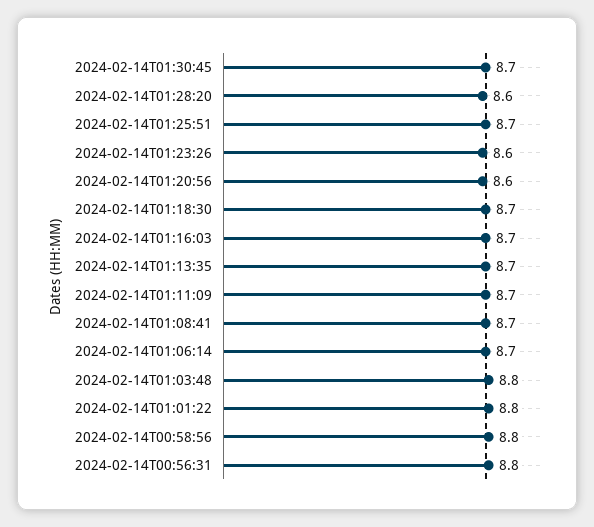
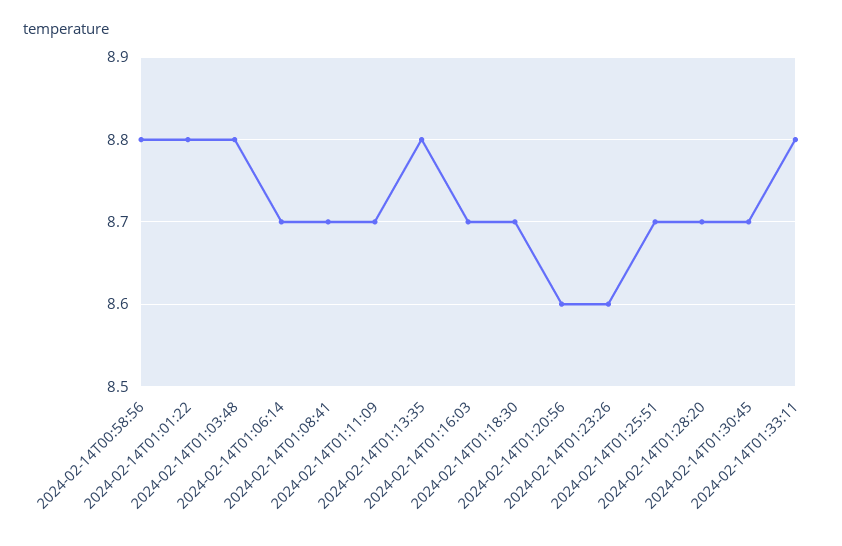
2024-02-14T01:28:20: 8.6 -> 8.7
2024-02-14T01:13:35: 8.7 -> 8.8
2024-02-14T00:56:31: 8.8 -> none
2024-02-14T01:33:11: none -> 8.8

